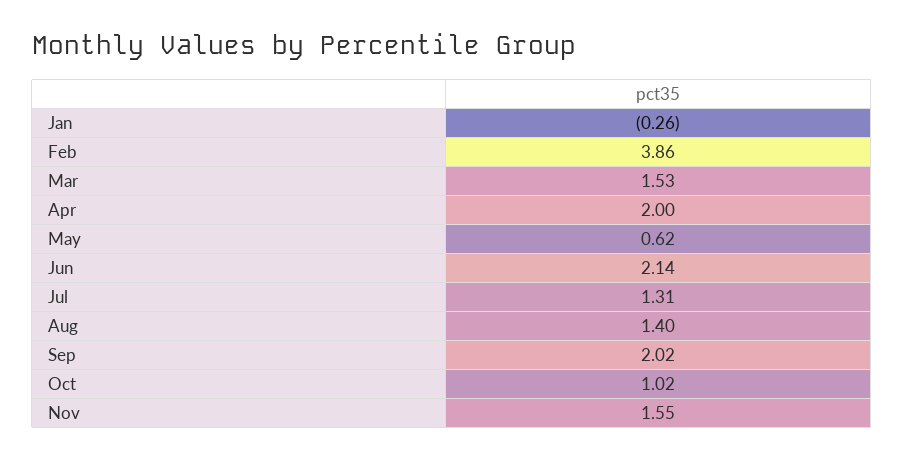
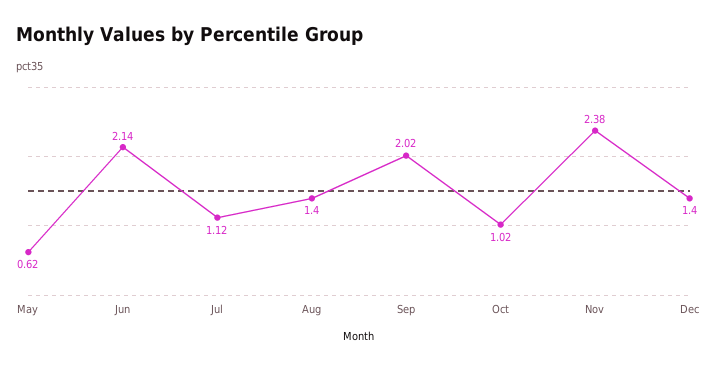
Jan: -0.26 -> none
Feb: 3.86 -> none
Mar: 1.53 -> none
Apr: 2 -> none
Jul: 1.31 -> 1.12
Nov: 1.55 -> 2.38
Dec: none -> 1.4

